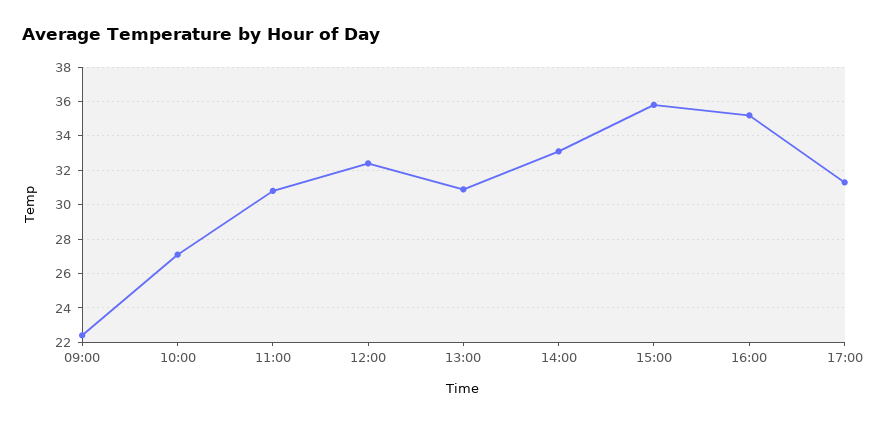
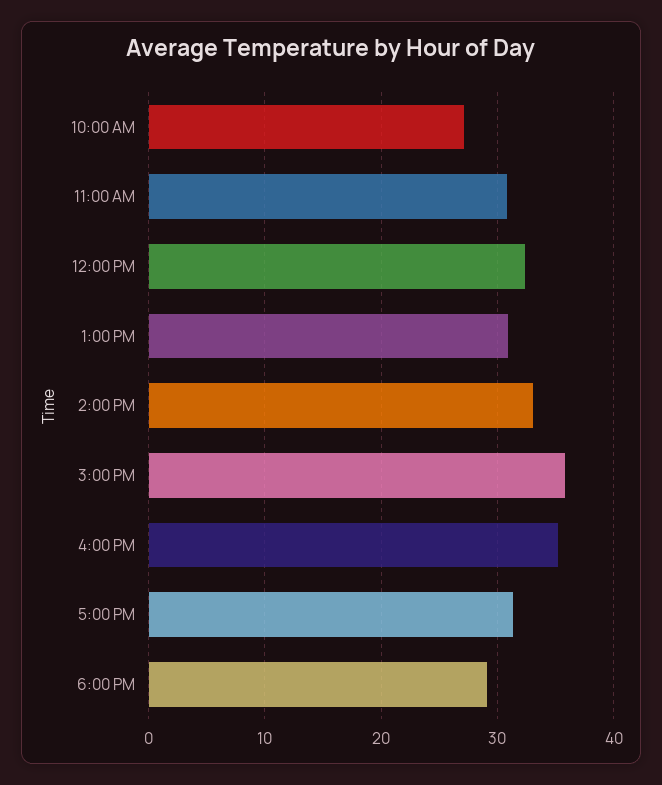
09:00: 22.5 -> none
6:00 PM: none -> 29

